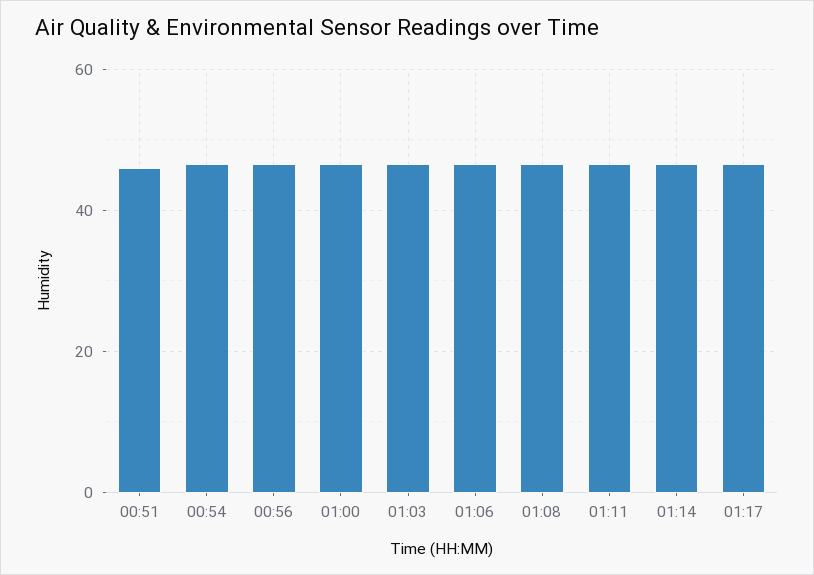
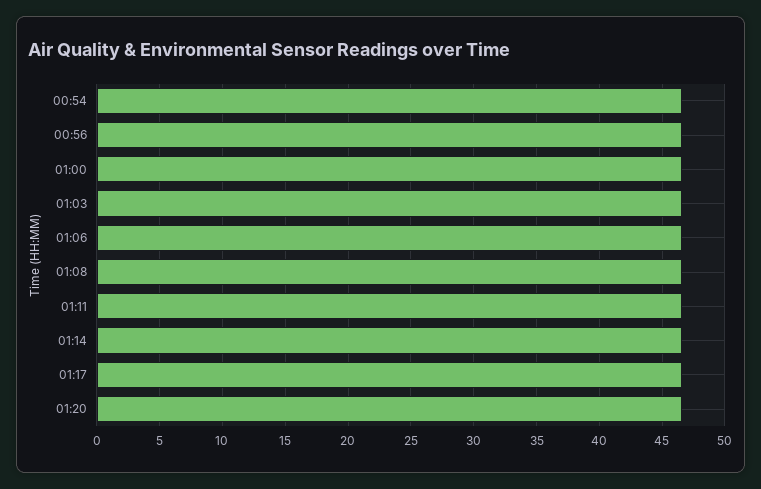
00:51: 46 -> none
01:20: none -> 46.5

